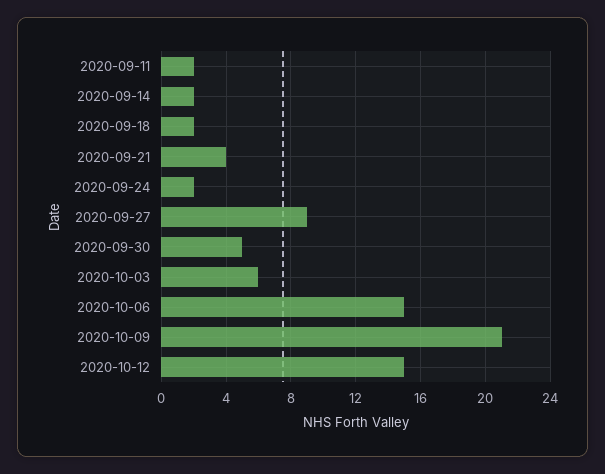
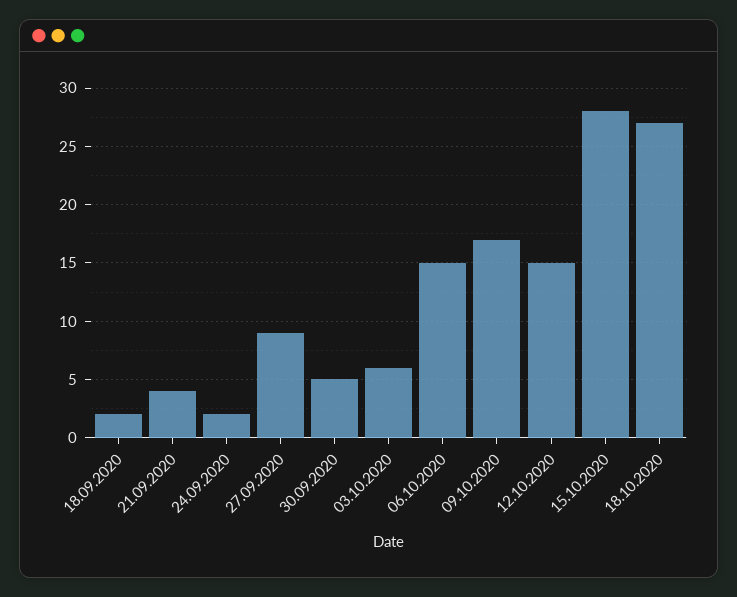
2020-09-11: 2 -> none
2020-09-14: 2 -> none
2020-10-09: 21 -> 17
15.10.2020: none -> 28
18.10.2020: none -> 27

